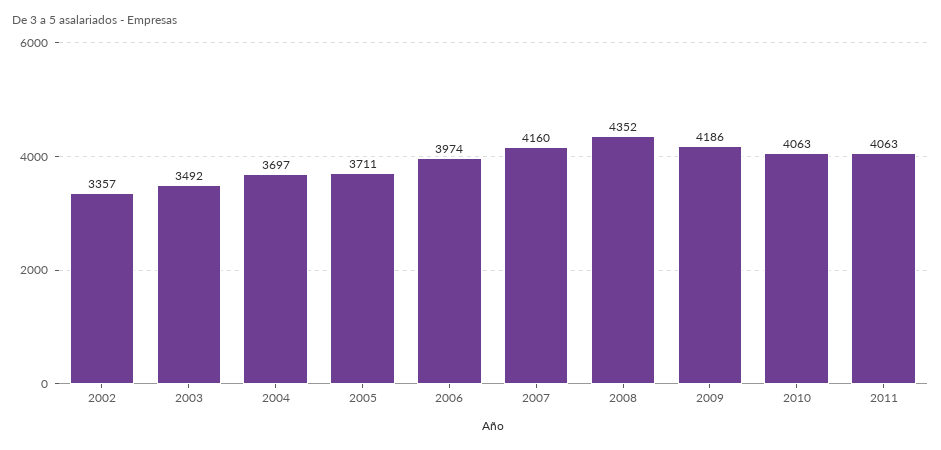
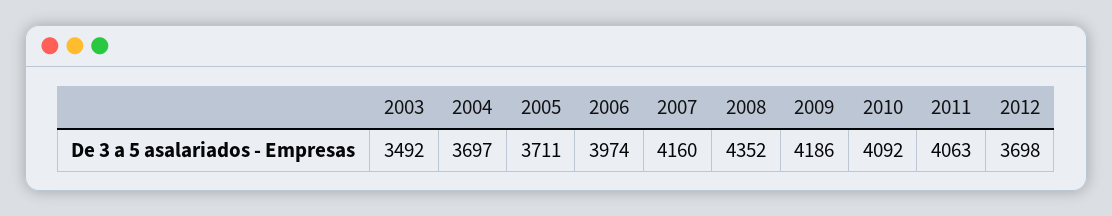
2002: 3357 -> none
2010: 4063 -> 4092
2012: none -> 3698

